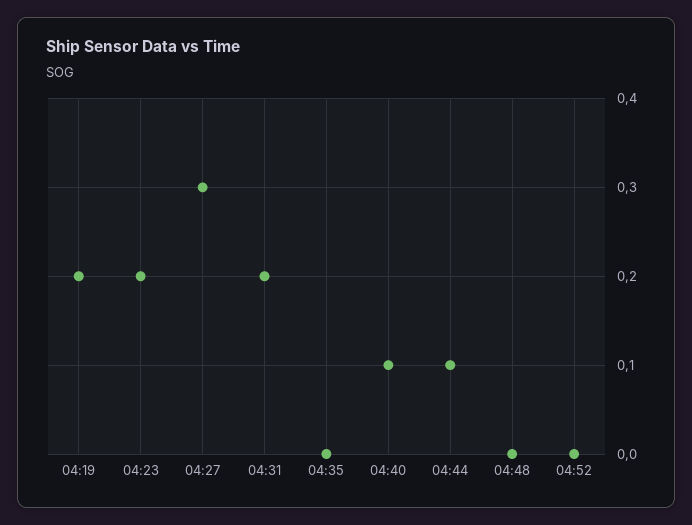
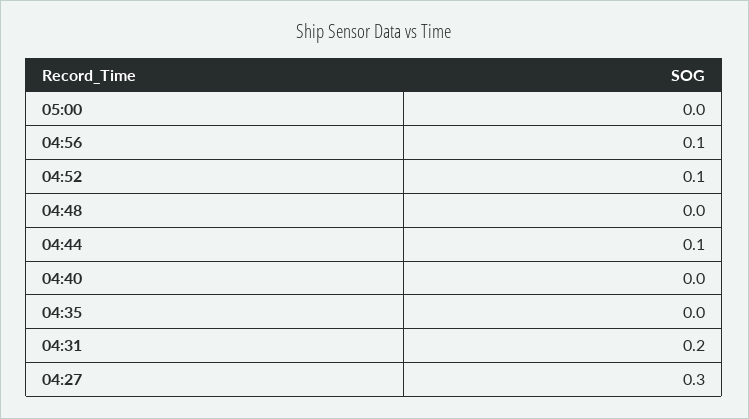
04:19: 0.2 -> none
04:23: 0.2 -> none
04:40: 0.1 -> 0
04:52: 0 -> 0.1
05:00: none -> 0
04:56: none -> 0.1

